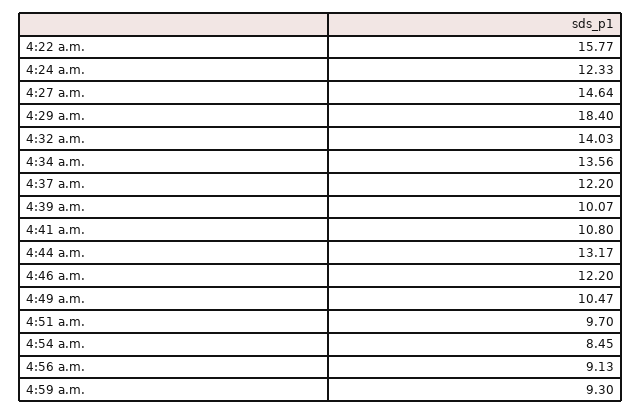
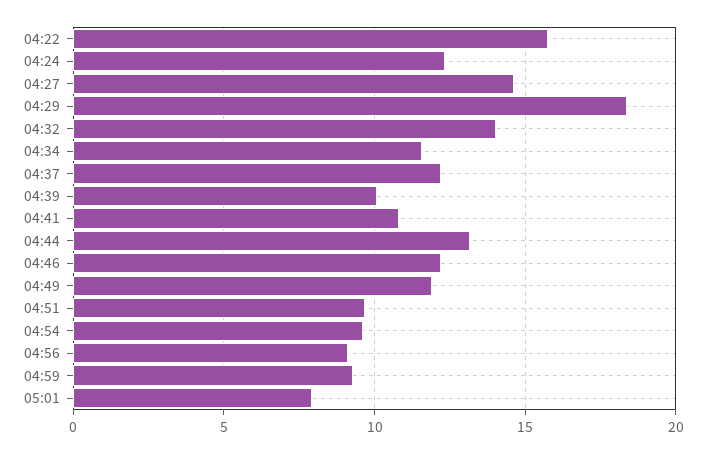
4:34 a.m.: 13.56 -> 11.5
4:49 a.m.: 10.47 -> 12
4:54 a.m.: 8.45 -> 9.5
05:01: none -> 8

